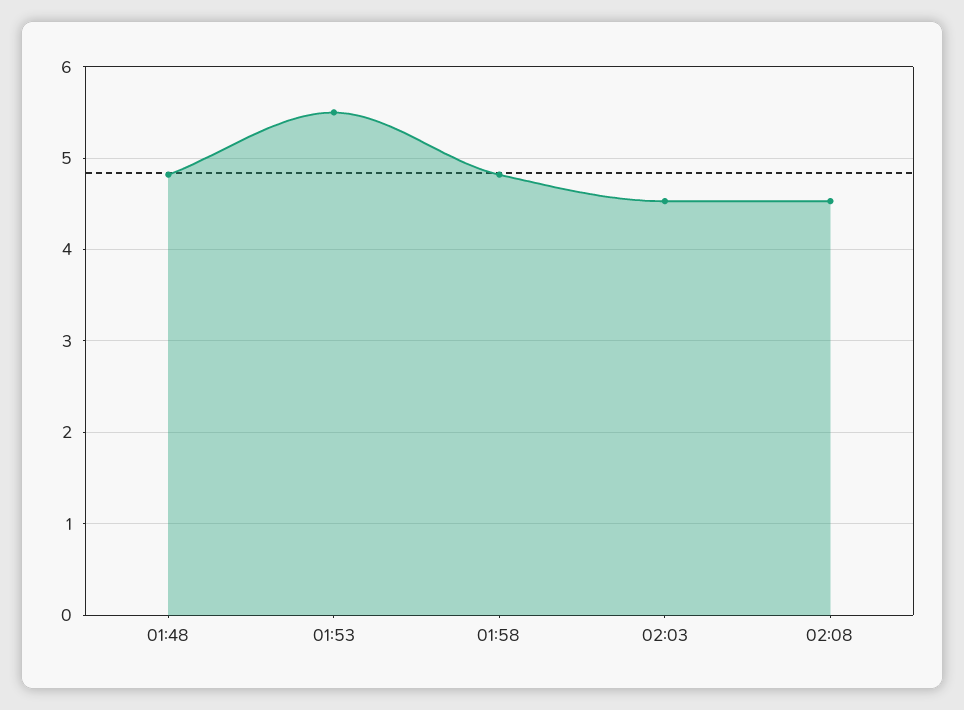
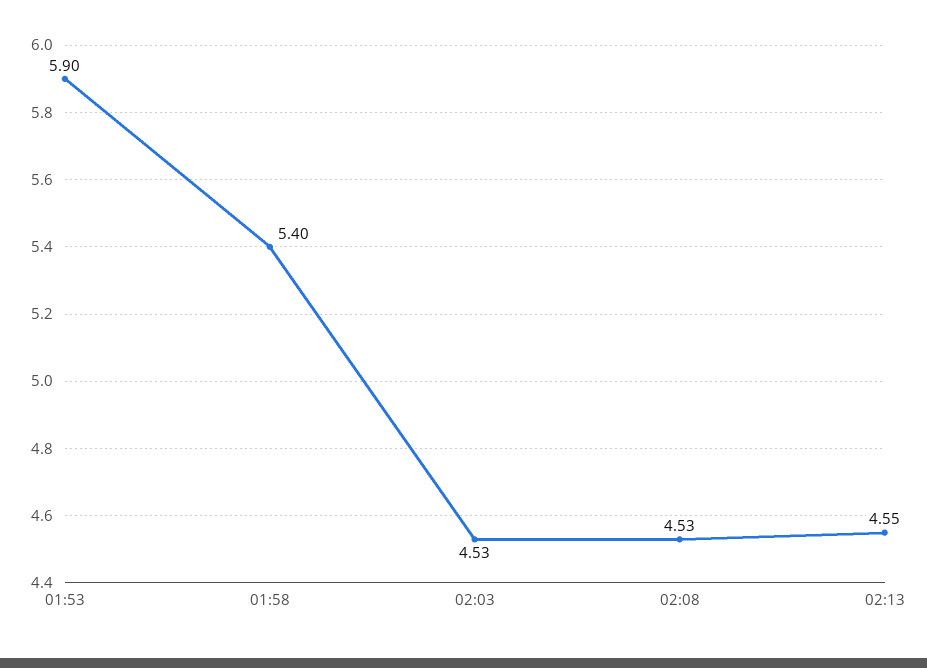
01:48: 4.8 -> none
01:53: 5.5 -> 5.9
01:58: 4.8 -> 5.4
02:13: none -> 4.55

